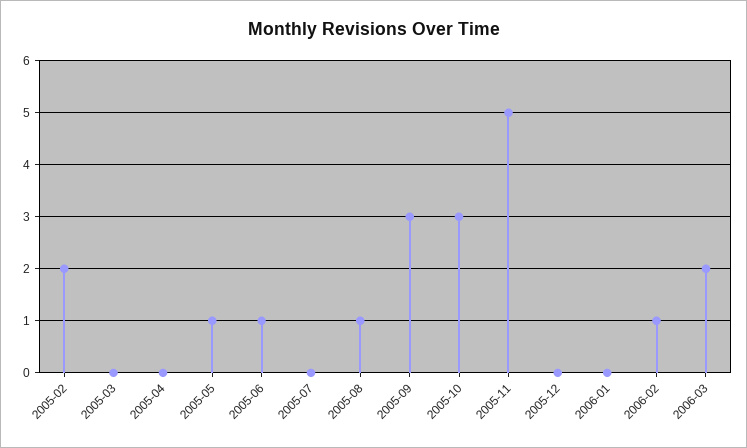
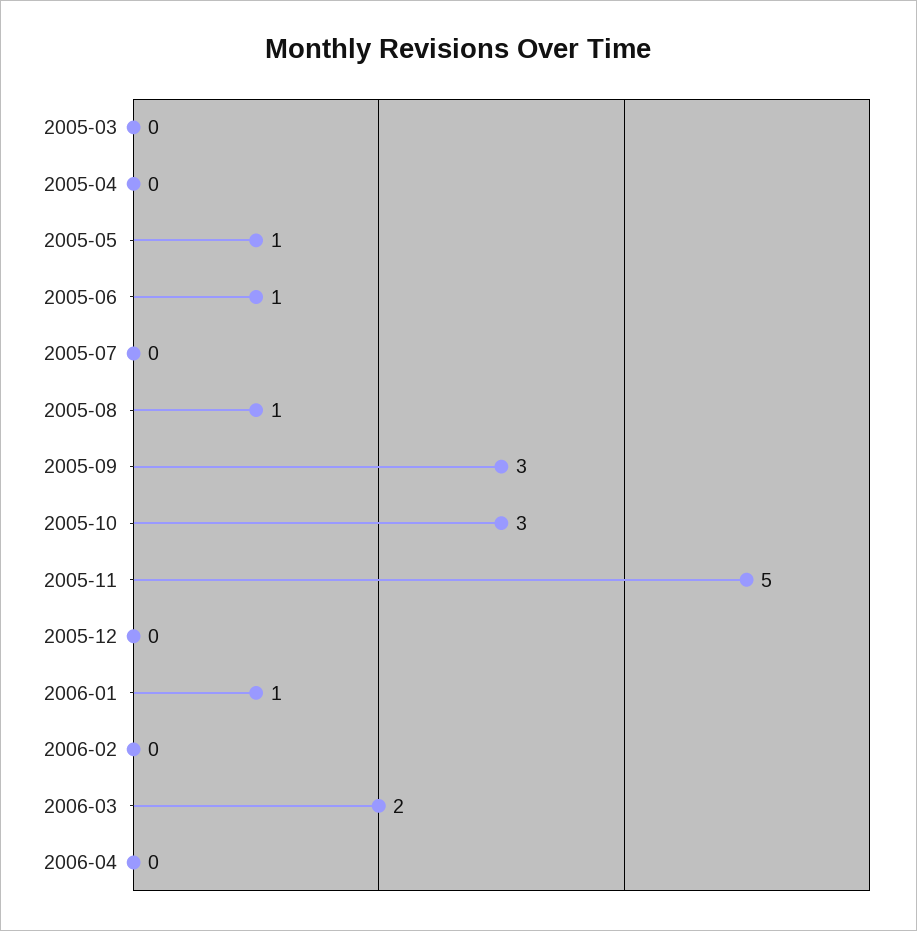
2005-02: 2 -> none
2006-01: 0 -> 1
2006-02: 1 -> 0
2006-04: none -> 0

